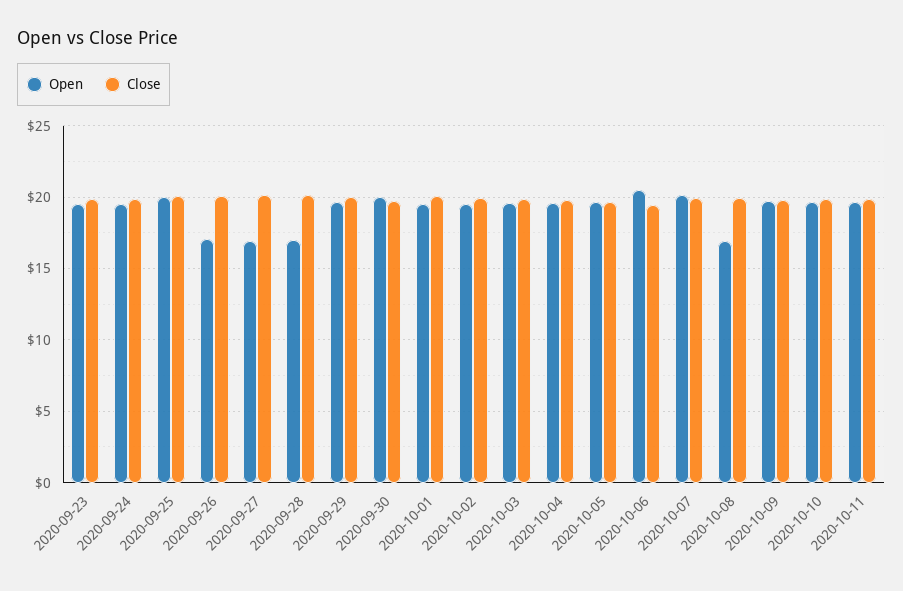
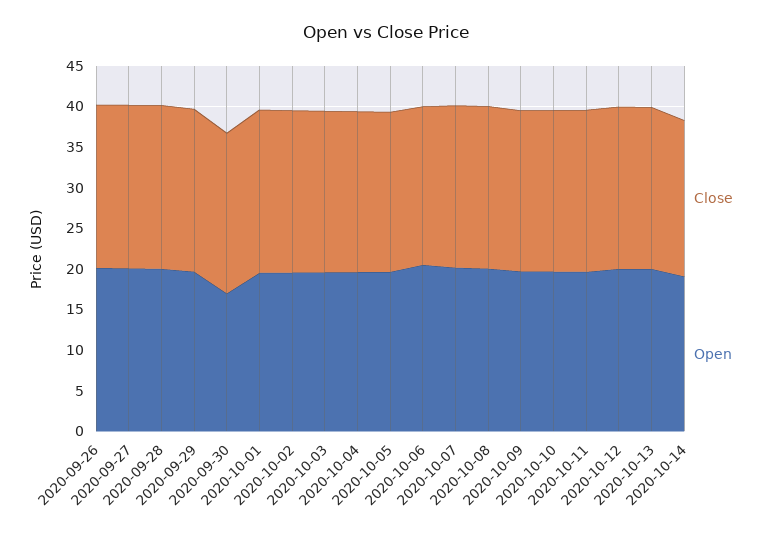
Open, 2020-09-23: 19.5 -> none
Close, 2020-09-23: 20 -> none
Open, 2020-09-24: 19.5 -> none
Close, 2020-09-24: 20 -> none
Open, 2020-09-25: 20 -> none
Close, 2020-09-25: 20 -> none
Open, 2020-09-26: 17 -> 20
Open, 2020-09-27: 17 -> 20
Open, 2020-09-28: 17 -> 20
Open, 2020-09-30: 20 -> 17
Open, 2020-10-08: 17 -> 20
Close, 2020-10-12: none -> 20
Open, 2020-10-12: none -> 20
Close, 2020-10-13: none -> 20
Open, 2020-10-13: none -> 20
Close, 2020-10-14: none -> 19
Open, 2020-10-14: none -> 19

